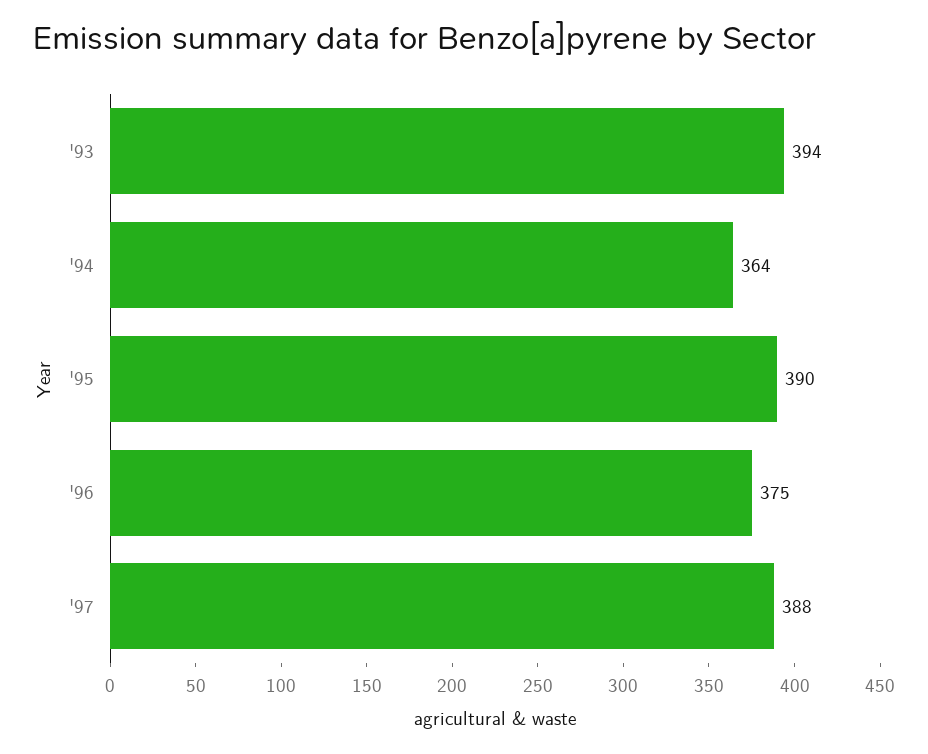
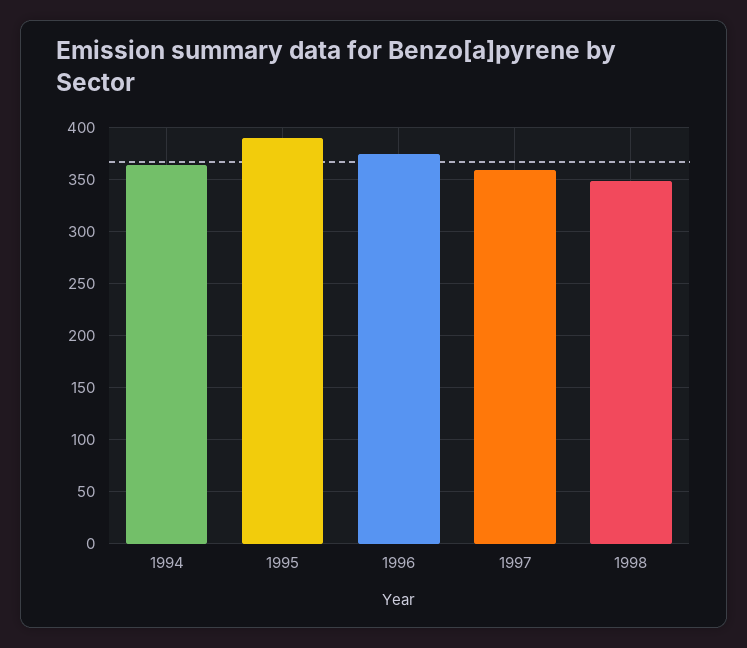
'93: 394 -> none
'97: 388 -> 360
1998: none -> 350

